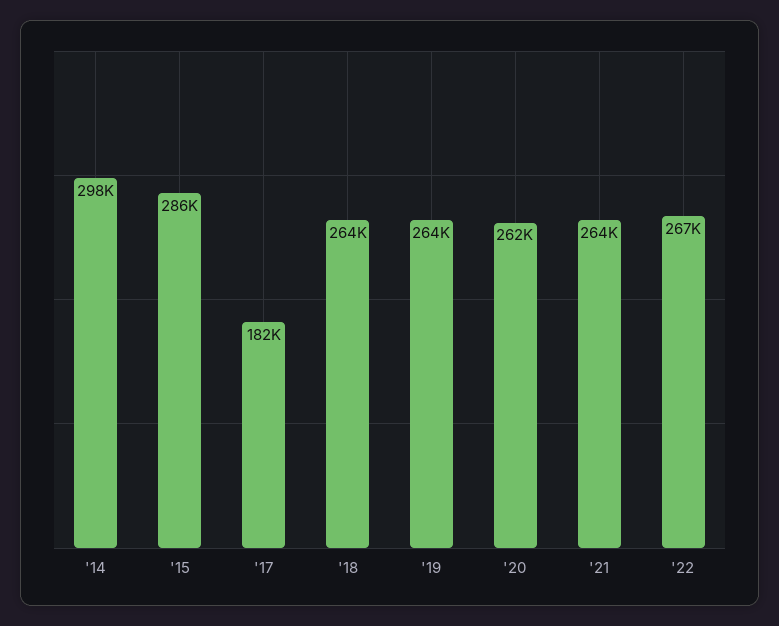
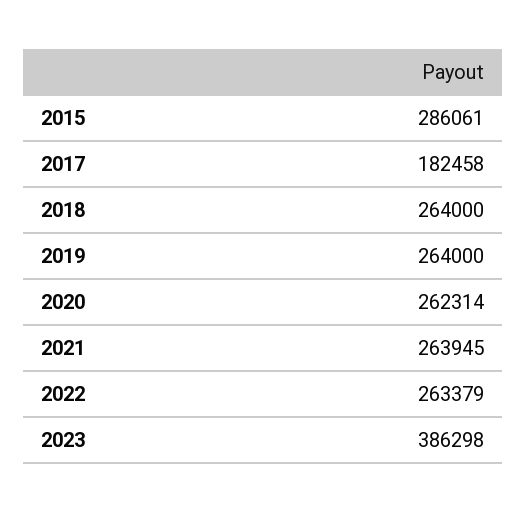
'14: 298000 -> none
'22: 267000 -> 263379
2023: none -> 386298

